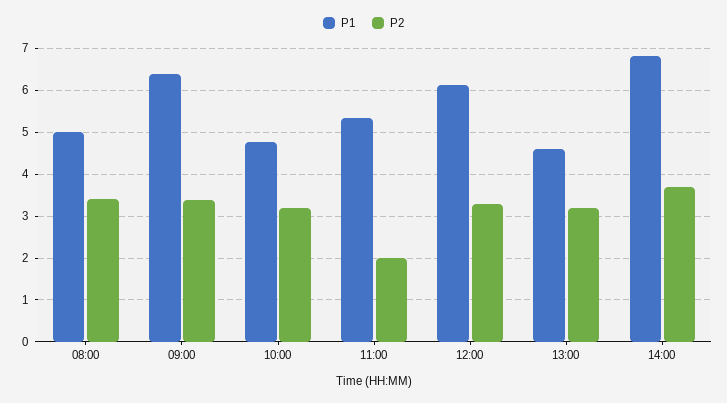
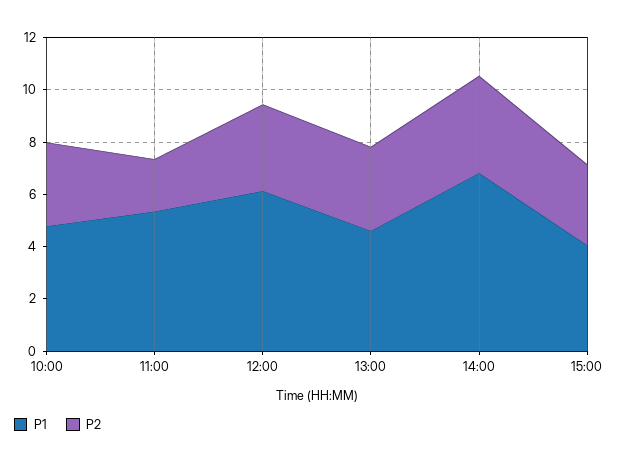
P1, 08:00: 5 -> none
P2, 08:00: 3.4 -> none
P1, 09:00: 6.4 -> none
P2, 09:00: 3.4 -> none
P1, 15:00: none -> 4
P2, 15:00: none -> 3

